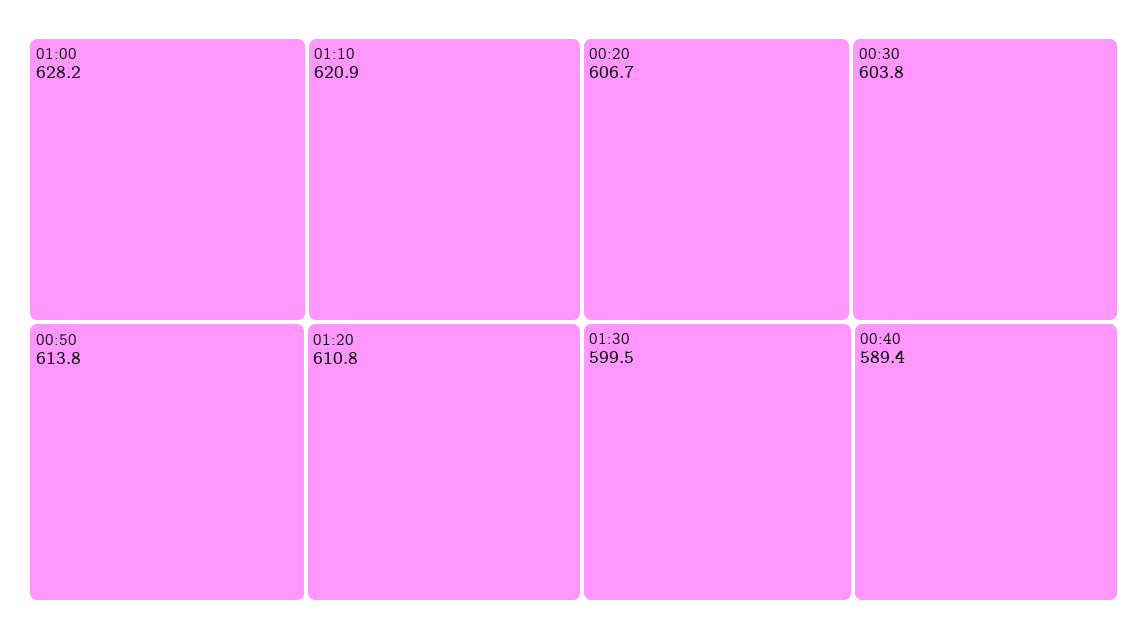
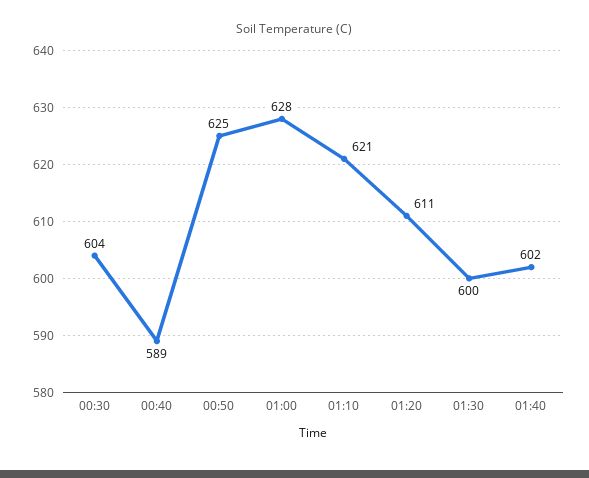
00:50: 613.8 -> 625
00:20: 606.7 -> none
01:40: none -> 602

